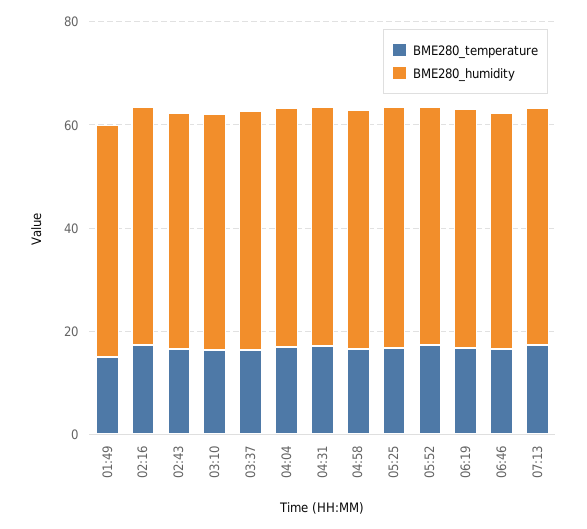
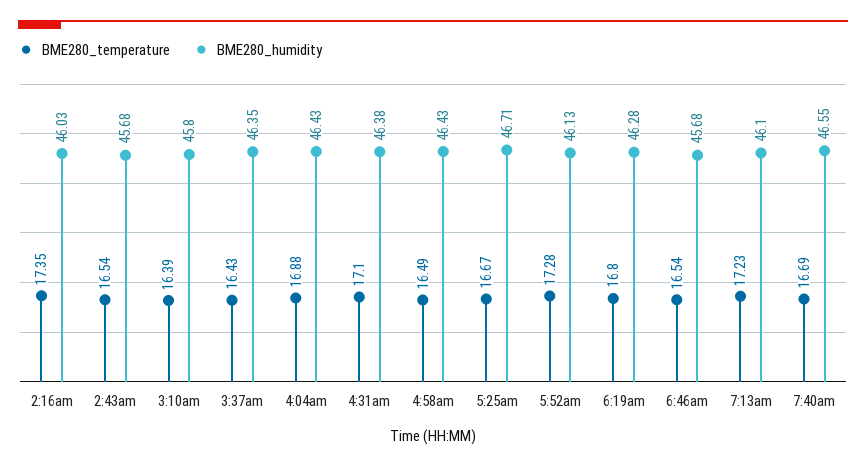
BME280_temperature, 01:49: 15 -> none
BME280_humidity, 01:49: 45 -> none
BME280_temperature, 7:40am: none -> 16.69
BME280_humidity, 7:40am: none -> 46.55

